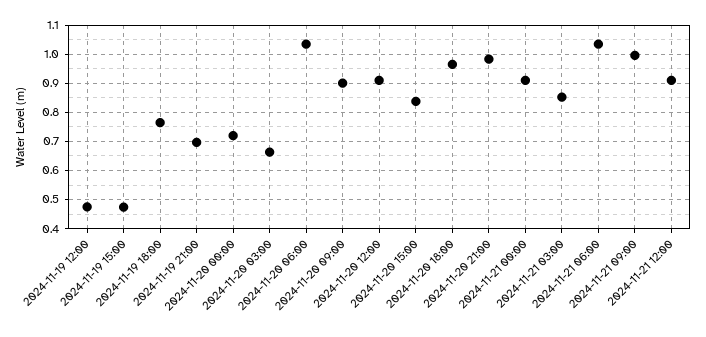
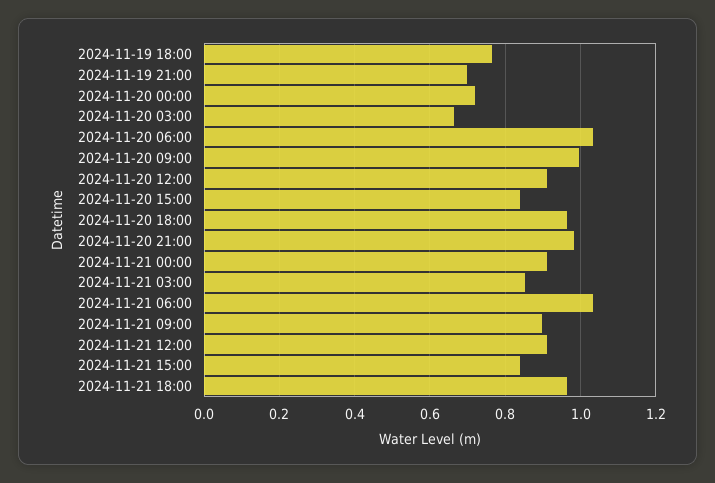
2024-11-19 12:00: 0.475 -> none
2024-11-19 15:00: 0.475 -> none
2024-11-20 09:00: 0.9 -> 1
2024-11-21 09:00: 1 -> 0.9
2024-11-21 15:00: none -> 0.84
2024-11-21 18:00: none -> 0.96

